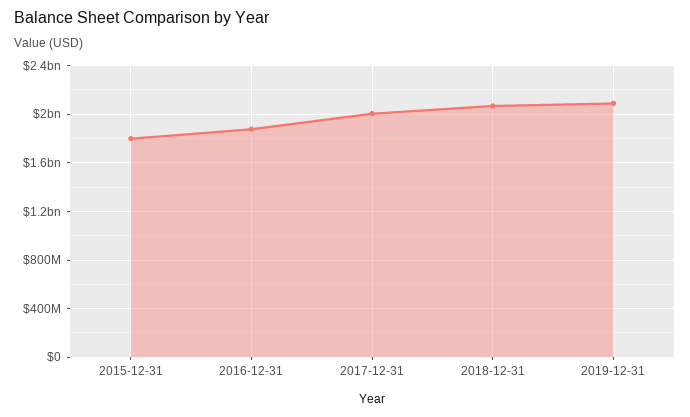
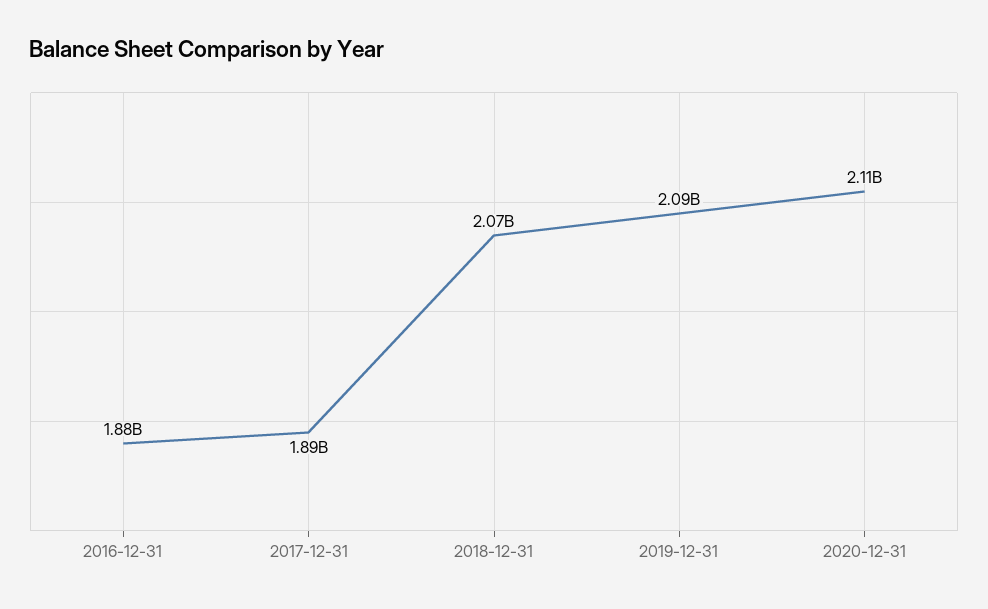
2015-12-31: 1800000000 -> none
2017-12-31: 2000000000 -> 1890000000
2020-12-31: none -> 2110000000

